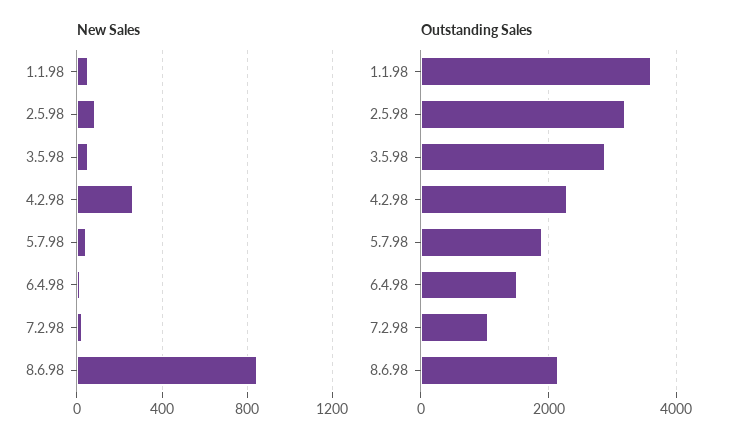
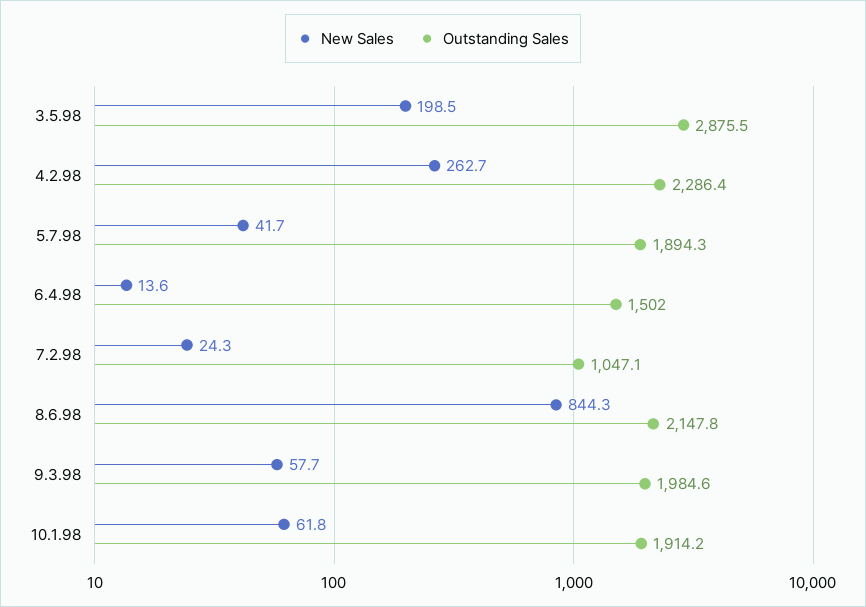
New Sales, 1.1.98: 50 -> none
New Sales, 2.5.98: 100 -> none
New Sales, 3.5.98: 50 -> 198.5
Outstanding Sales, 1.1.98: 3600 -> none
Outstanding Sales, 2.5.98: 3200 -> none
New Sales, 9.3.98: none -> 57.7
Outstanding Sales, 9.3.98: none -> 1984.6
New Sales, 10.1.98: none -> 61.8
Outstanding Sales, 10.1.98: none -> 1914.2

